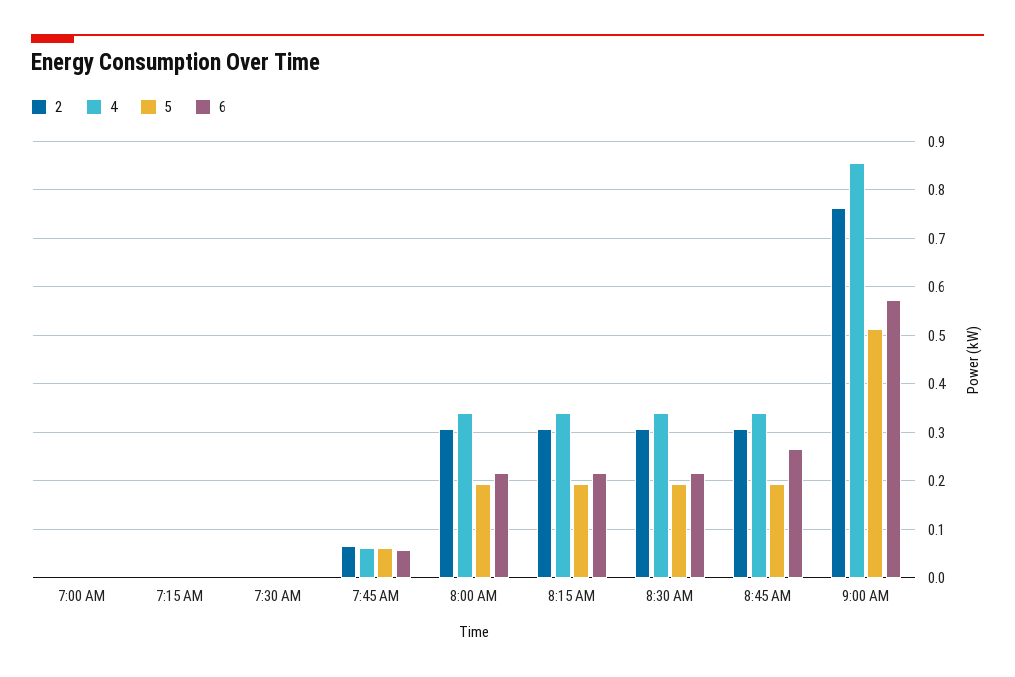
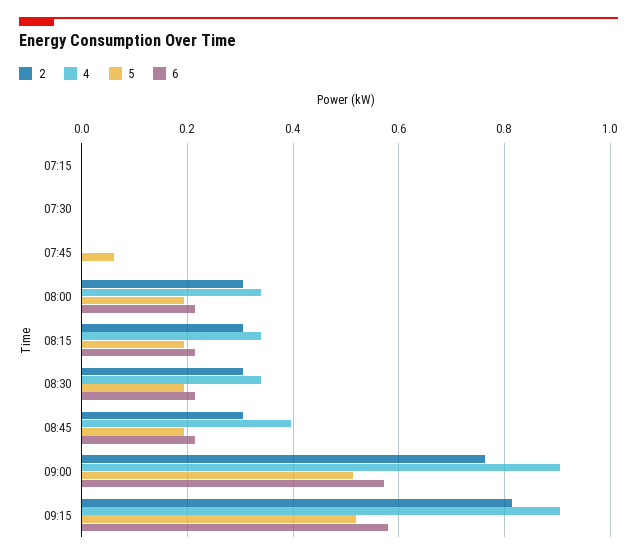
2, 7:00 AM: 0 -> none
4, 7:00 AM: 0 -> none
5, 7:00 AM: 0 -> none
6, 7:00 AM: 0 -> none
2, 7:45 AM: 0.06 -> 0
4, 7:45 AM: 0.06 -> 0
6, 7:45 AM: 0.06 -> 0
4, 8:45 AM: 0.34 -> 0.4
6, 8:45 AM: 0.26 -> 0.22
4, 9:00 AM: 0.86 -> 0.9
2, 09:15: none -> 0.82
4, 09:15: none -> 0.9
5, 09:15: none -> 0.52
6, 09:15: none -> 0.58

